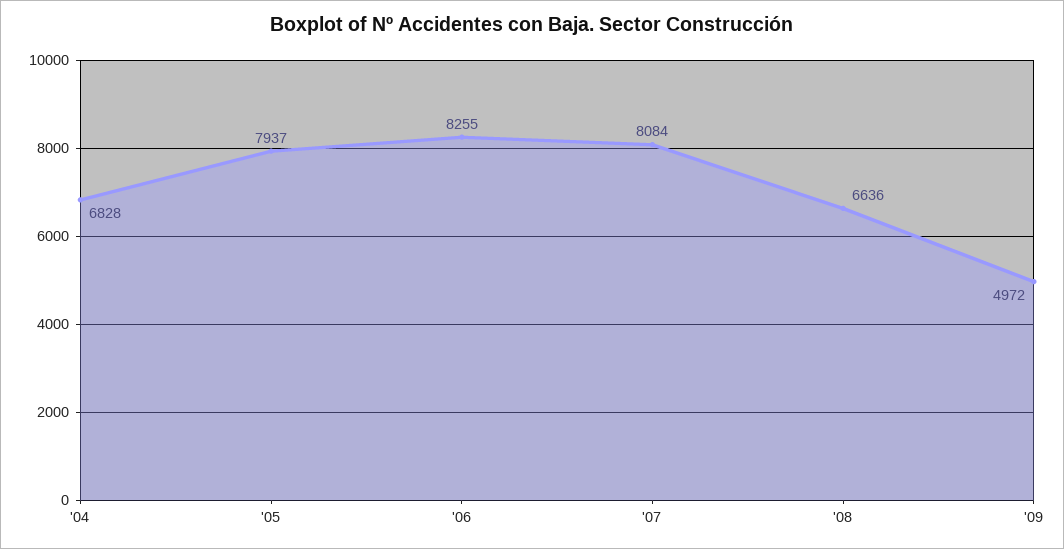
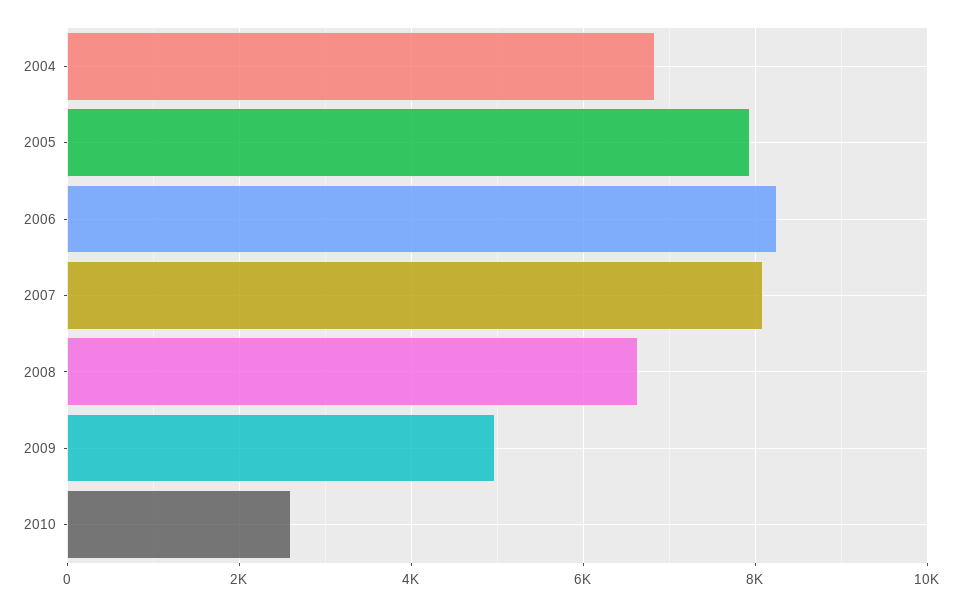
2010: none -> 2600

